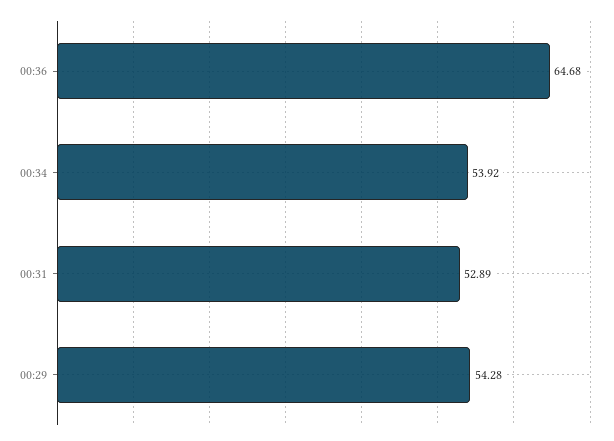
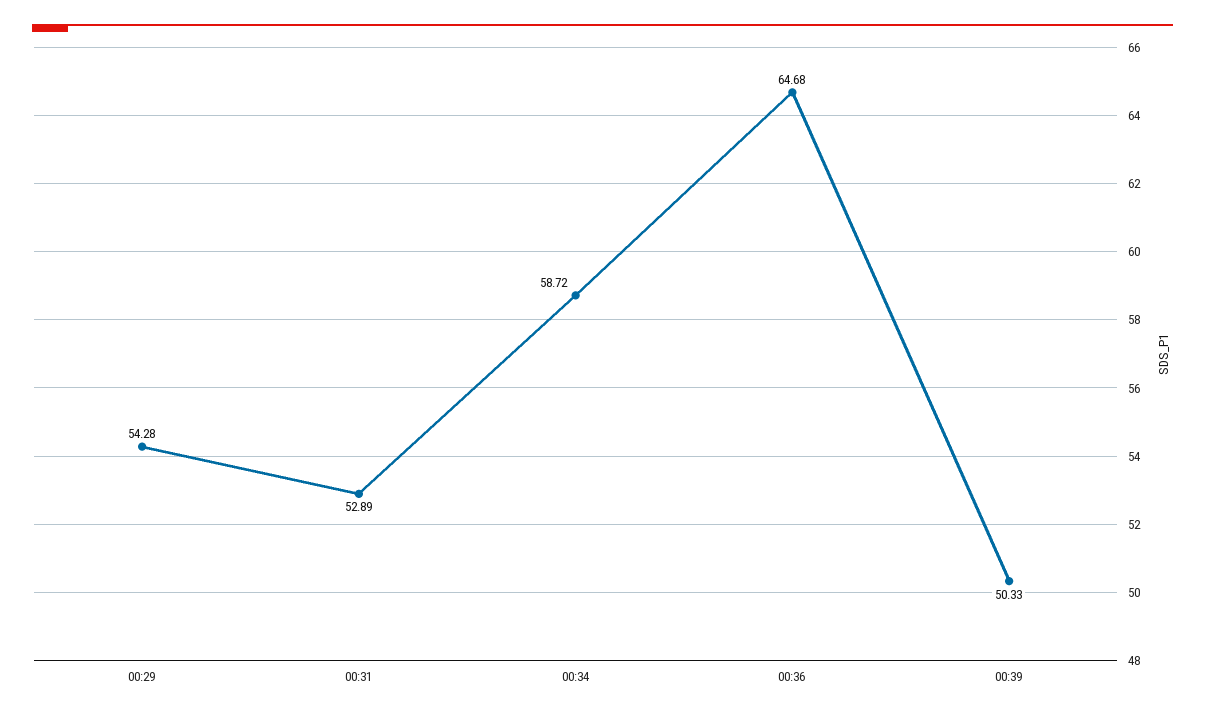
00:34: 53.92 -> 58.72
00:39: none -> 50.33

